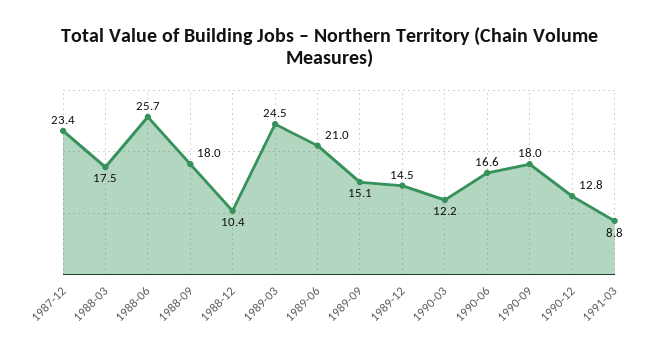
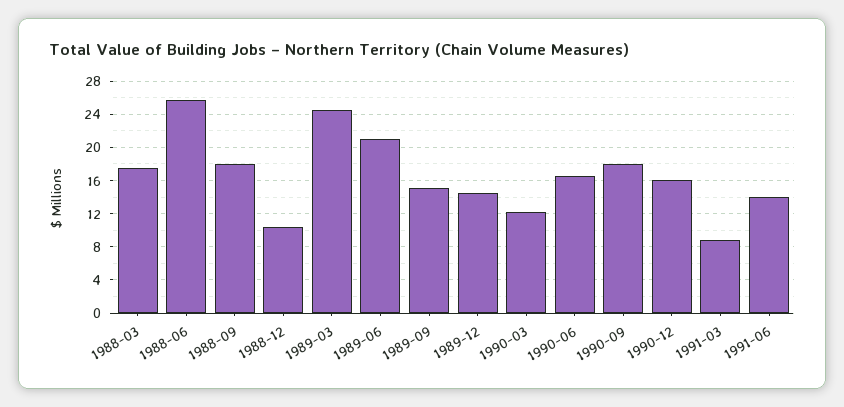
1987-12: 23.4 -> none
1990-12: 12.8 -> 16
1991-06: none -> 14

